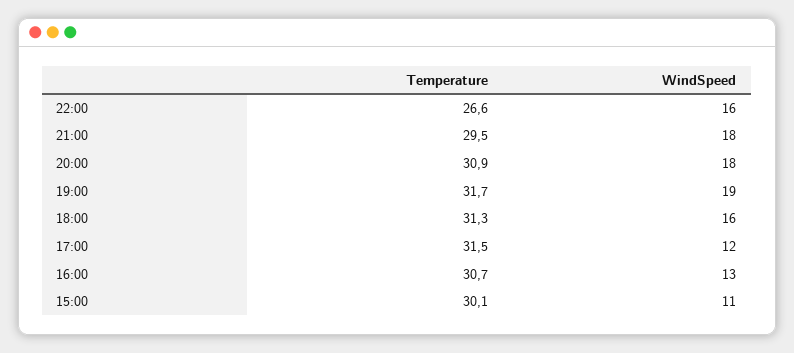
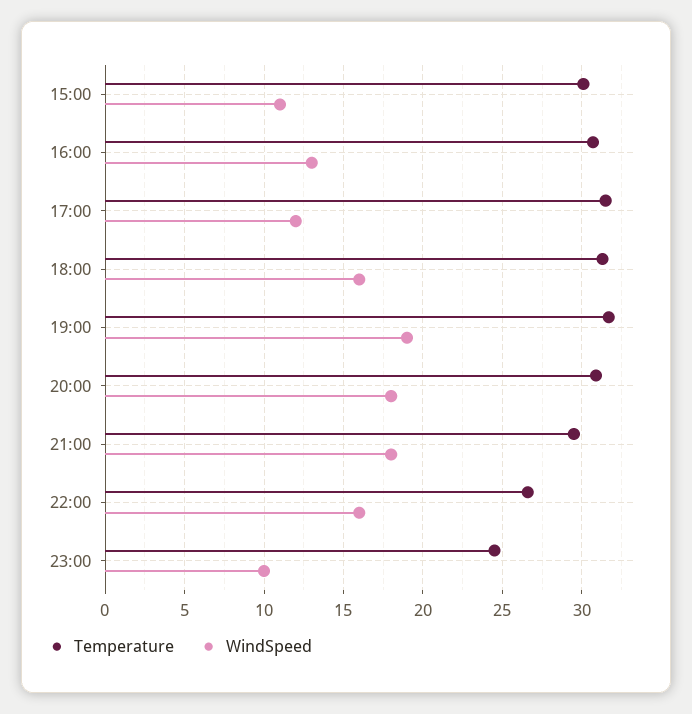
Temperature, 23:00: none -> 24.5
WindSpeed, 23:00: none -> 10

